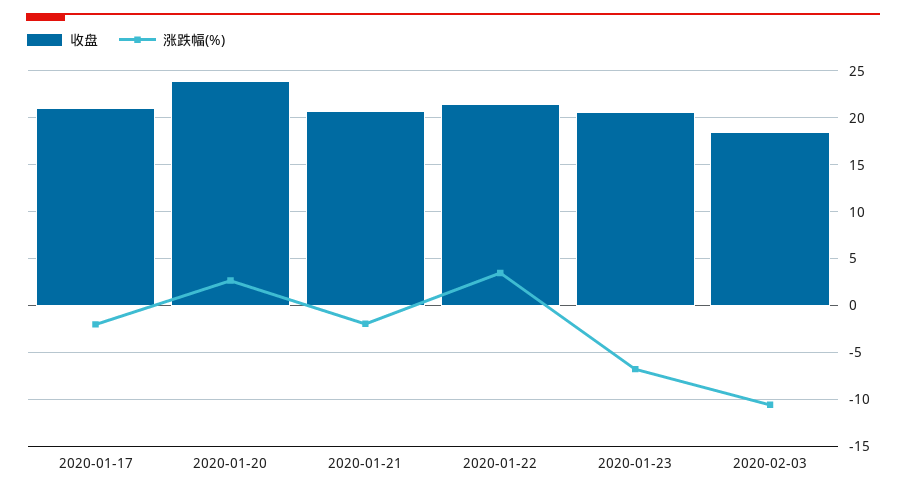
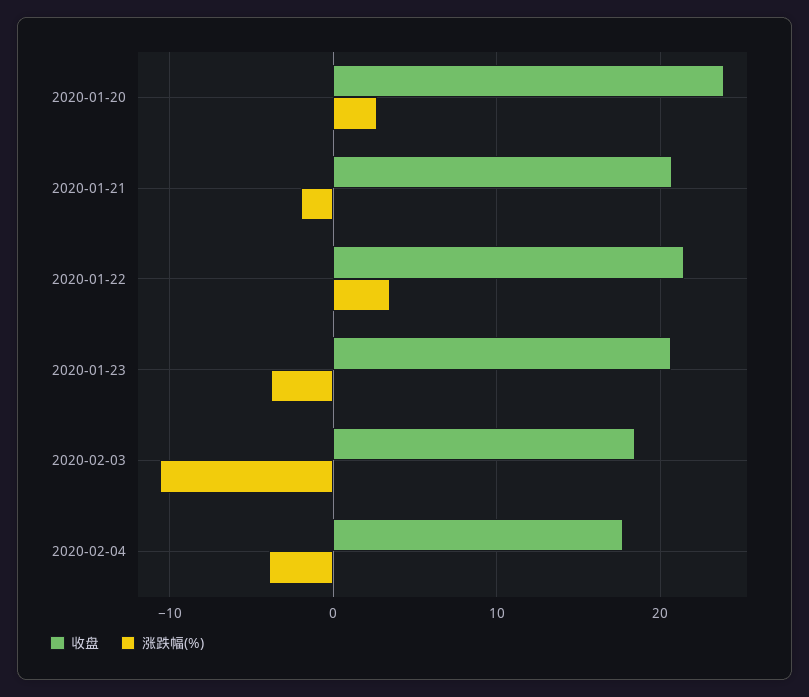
收盘, 2020-01-17: 21 -> none
涨跌幅(%), 2020-01-17: -2 -> none
涨跌幅(%), 2020-01-23: -7 -> -4
收盘, 2020-02-04: none -> 18
涨跌幅(%), 2020-02-04: none -> -4

